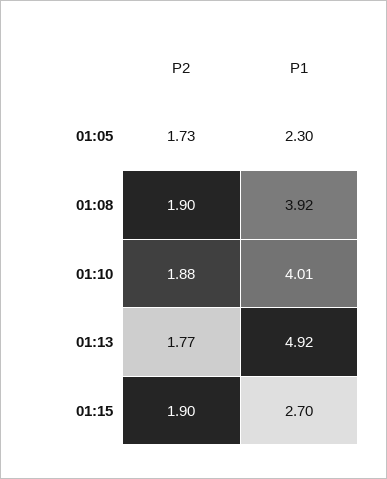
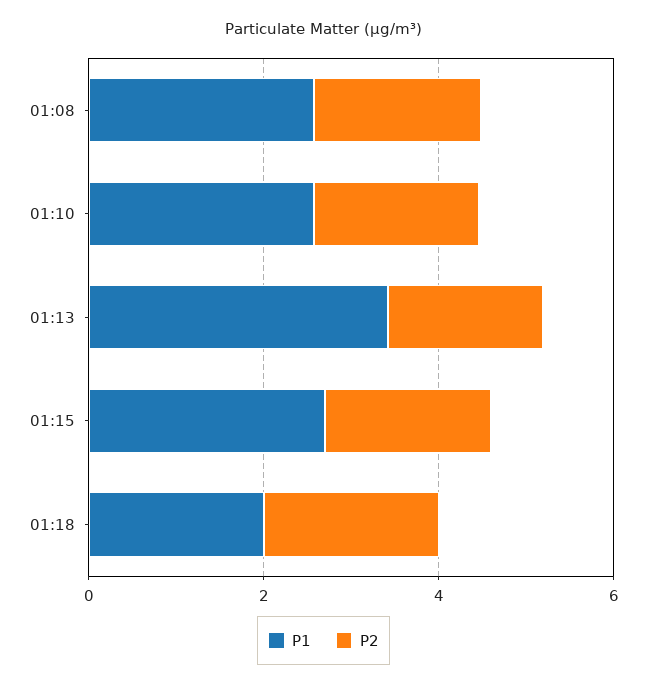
P2, 01:05: 1.73 -> none
P1, 01:05: 2.3 -> none
P1, 01:08: 3.92 -> 2.5
P1, 01:10: 4.01 -> 2.5
P1, 01:13: 4.92 -> 3.5
P1, 01:18: none -> 2
P2, 01:18: none -> 2

